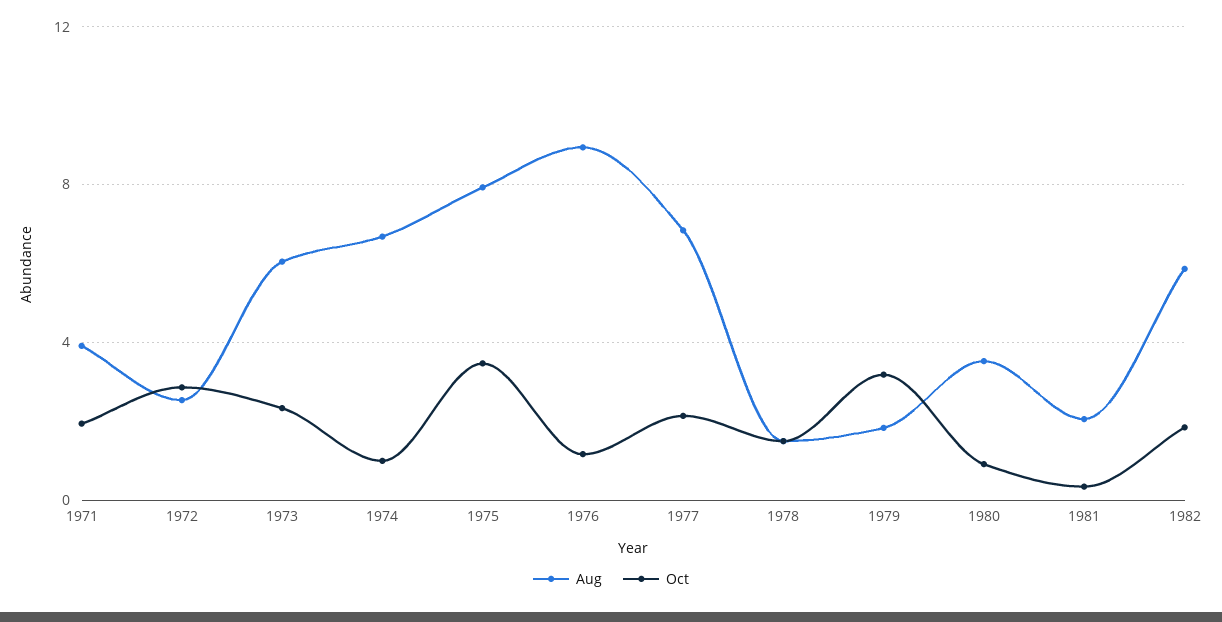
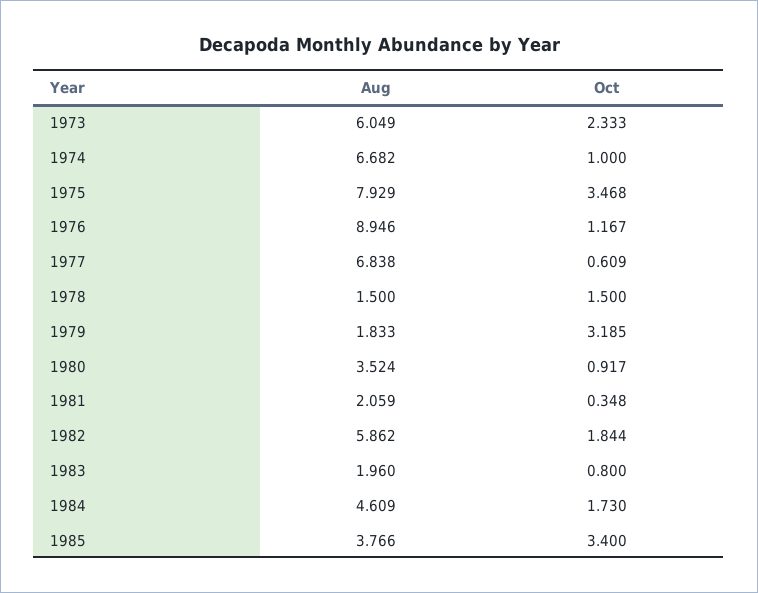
Aug, 1971: 4 -> none
Oct, 1971: 2 -> none
Aug, 1972: 2.5 -> none
Oct, 1972: 3 -> none
Oct, 1977: 2 -> 0.609
Aug, 1983: none -> 1.96
Oct, 1983: none -> 0.8
Aug, 1984: none -> 4.609
Oct, 1984: none -> 1.73
Aug, 1985: none -> 3.766
Oct, 1985: none -> 3.4

